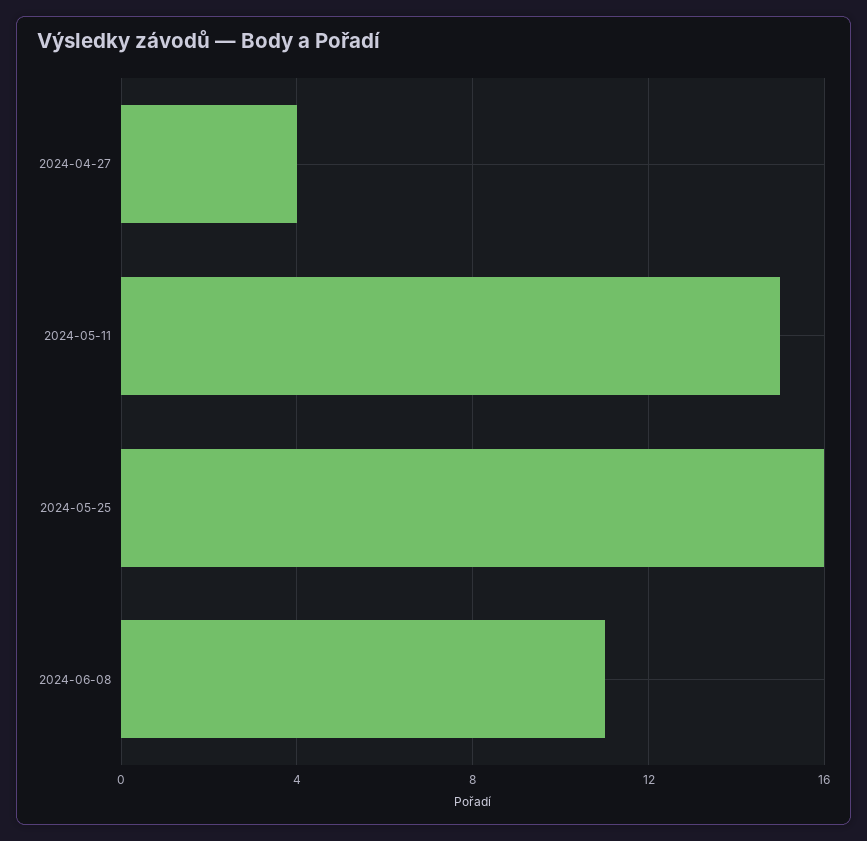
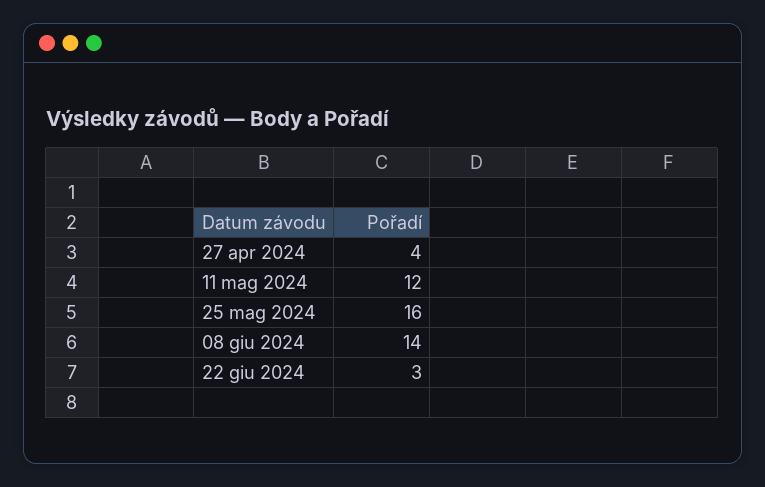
2024-05-11: 15 -> 12
2024-06-08: 11 -> 14
22 giu 2024: none -> 3

